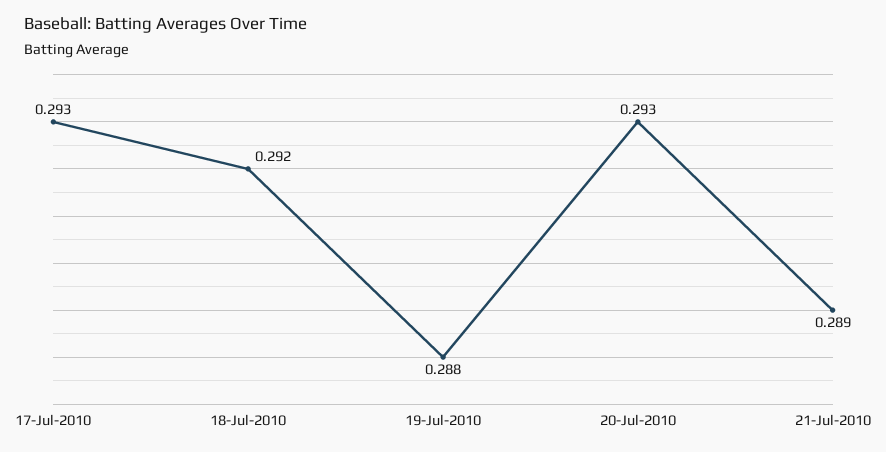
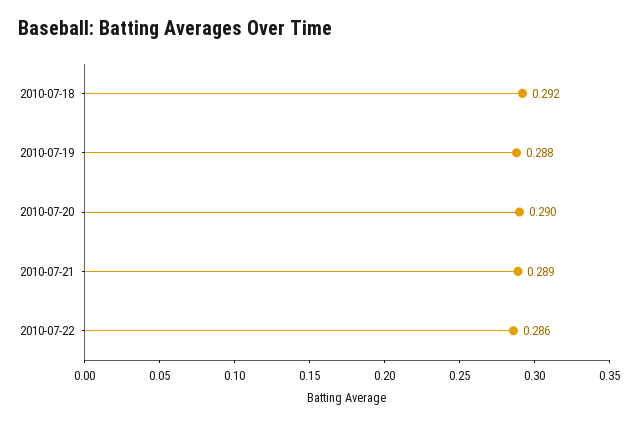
17-Jul-2010: 0.293 -> none
20-Jul-2010: 0.293 -> 0.29
2010-07-22: none -> 0.286

